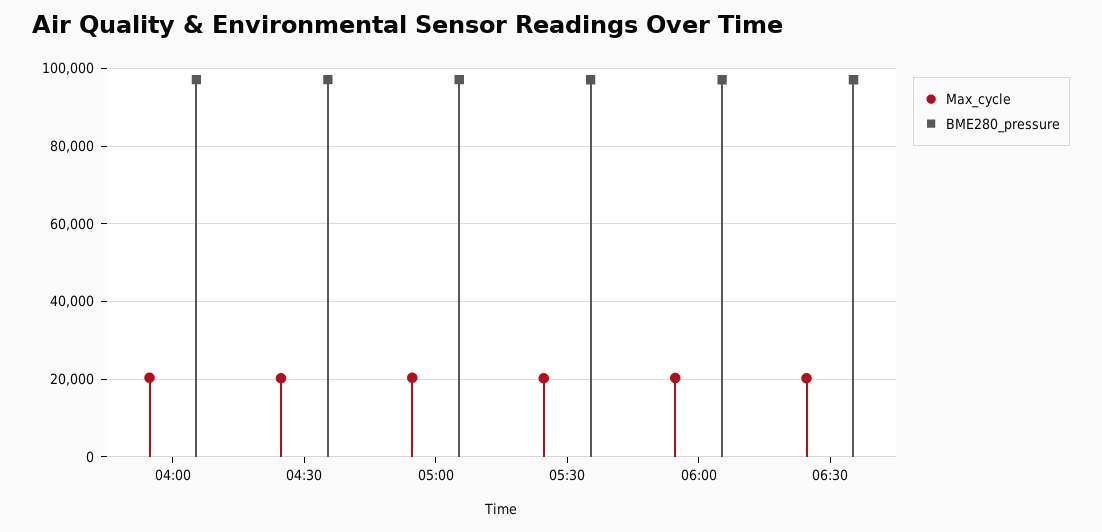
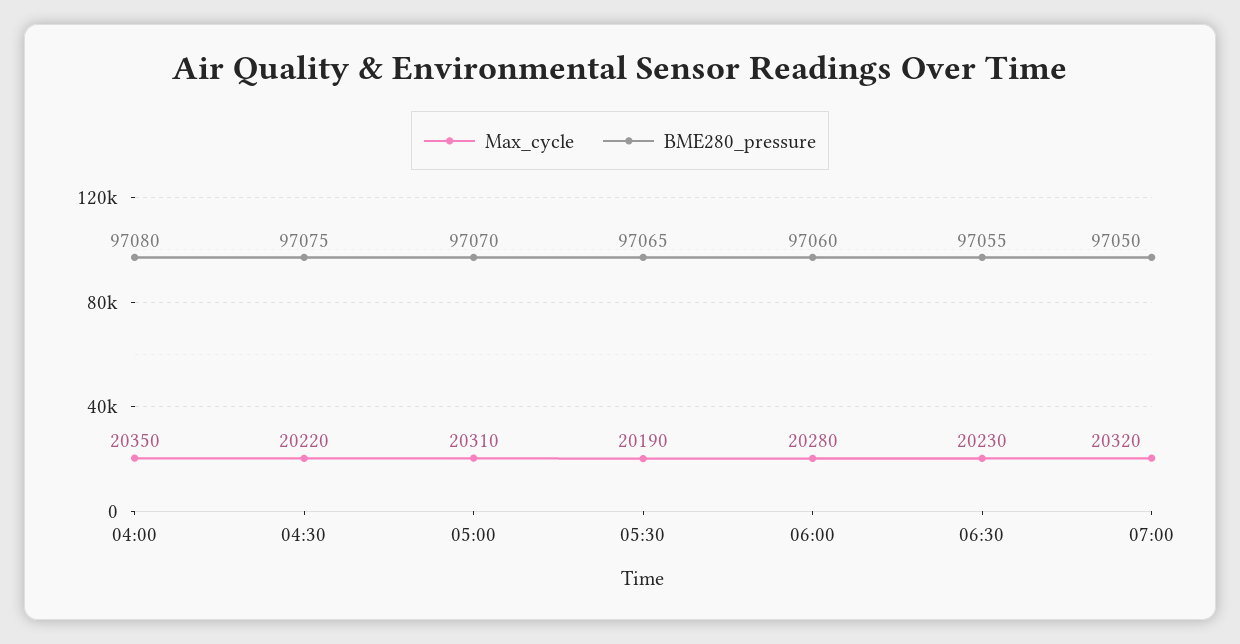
Max_cycle, 07:00: none -> 20320
BME280_pressure, 07:00: none -> 97050

